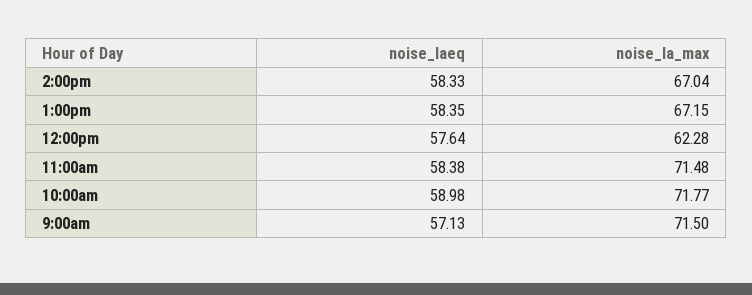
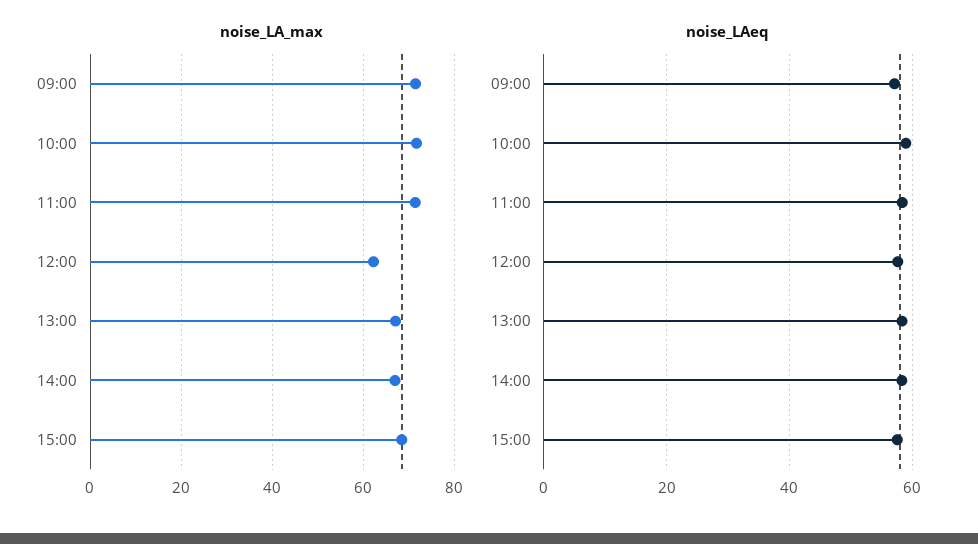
noise_la_max, 15:00: none -> 68
noise_laeq, 15:00: none -> 58

